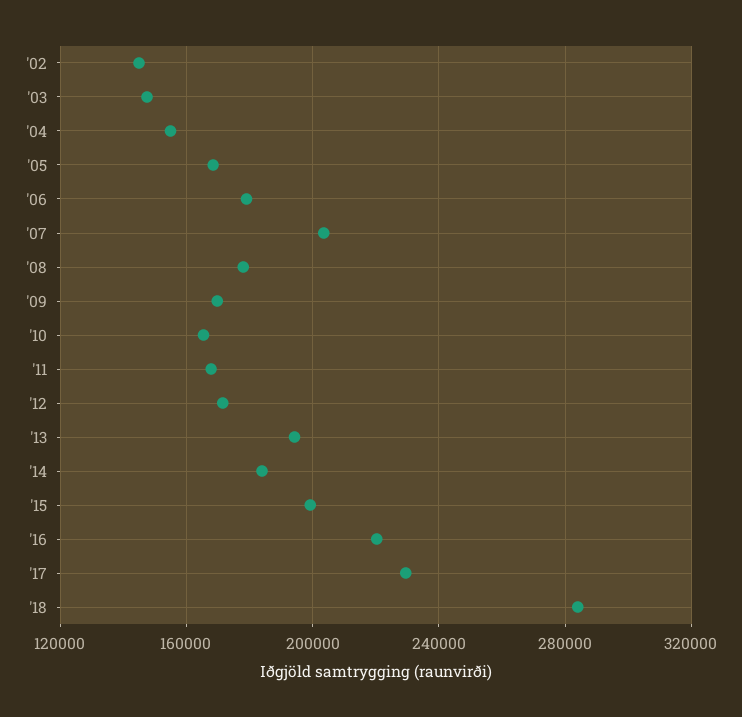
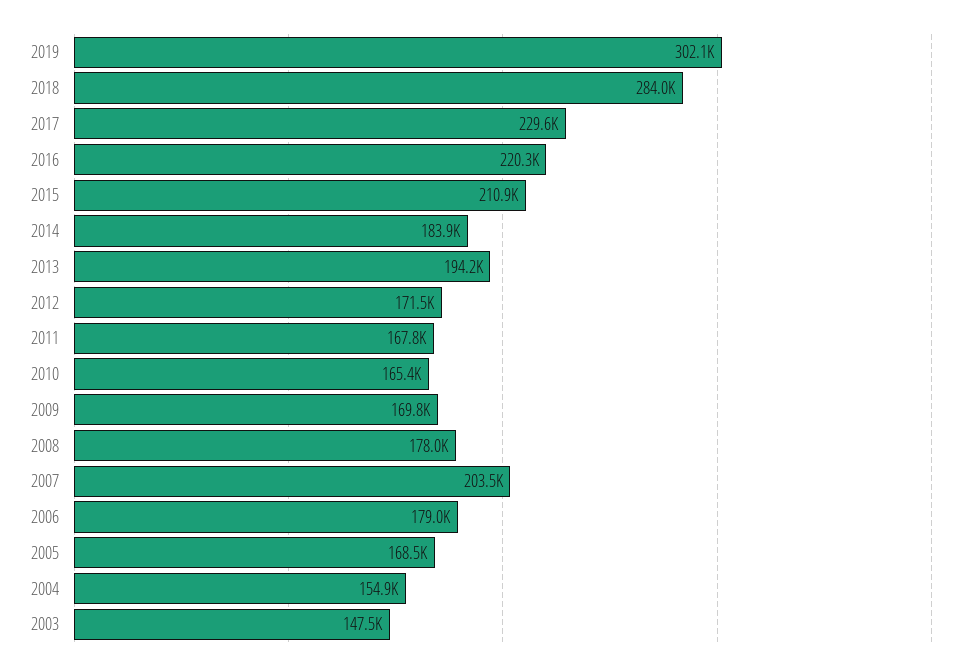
'02: 145000 -> none
'15: 200000 -> 210900
2019: none -> 302100

